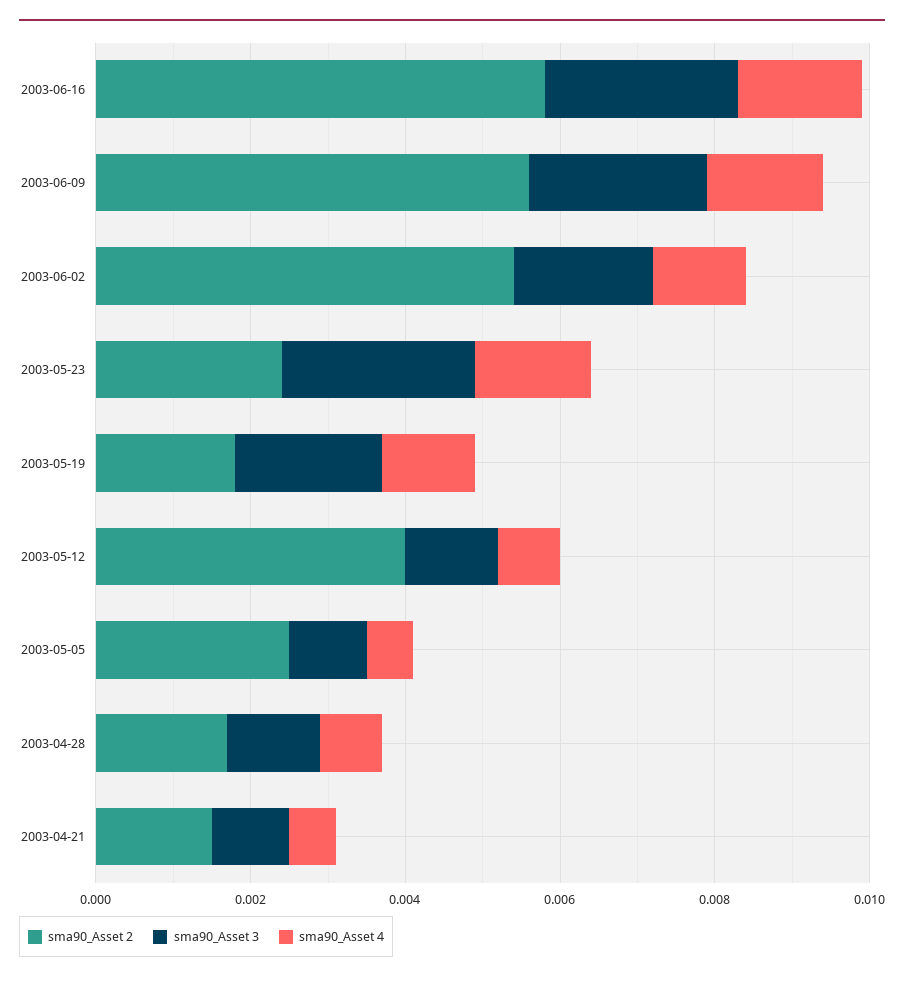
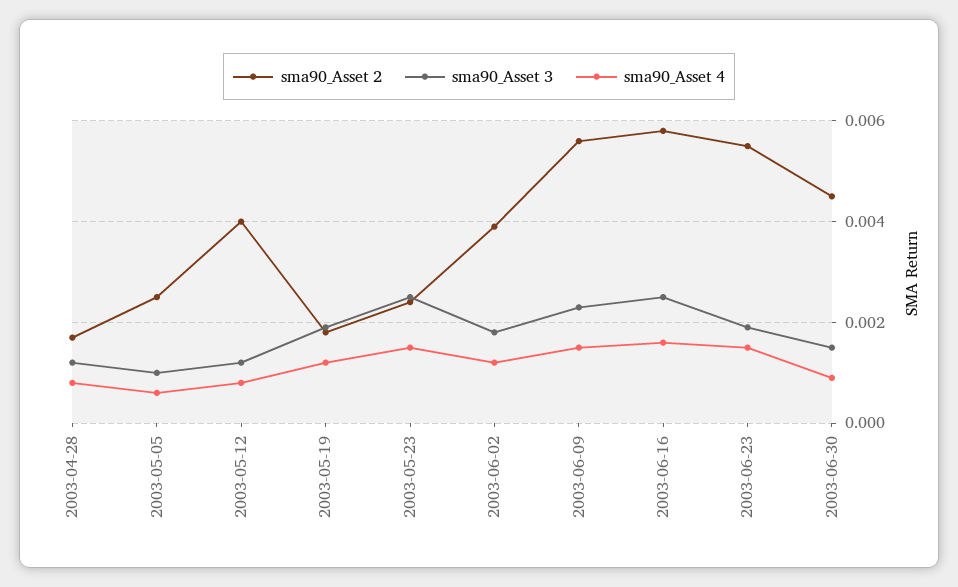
sma90_Asset 2, 2003-06-02: 0.0055 -> 0.004
sma90_Asset 2, 2003-04-21: 0.0015 -> none
sma90_Asset 3, 2003-04-21: 0.001 -> none
sma90_Asset 4, 2003-04-21: 0.0005 -> none
sma90_Asset 2, 2003-06-23: none -> 0.0055
sma90_Asset 3, 2003-06-23: none -> 0.002
sma90_Asset 4, 2003-06-23: none -> 0.0015
sma90_Asset 2, 2003-06-30: none -> 0.0045
sma90_Asset 3, 2003-06-30: none -> 0.0015
sma90_Asset 4, 2003-06-30: none -> 0.001

